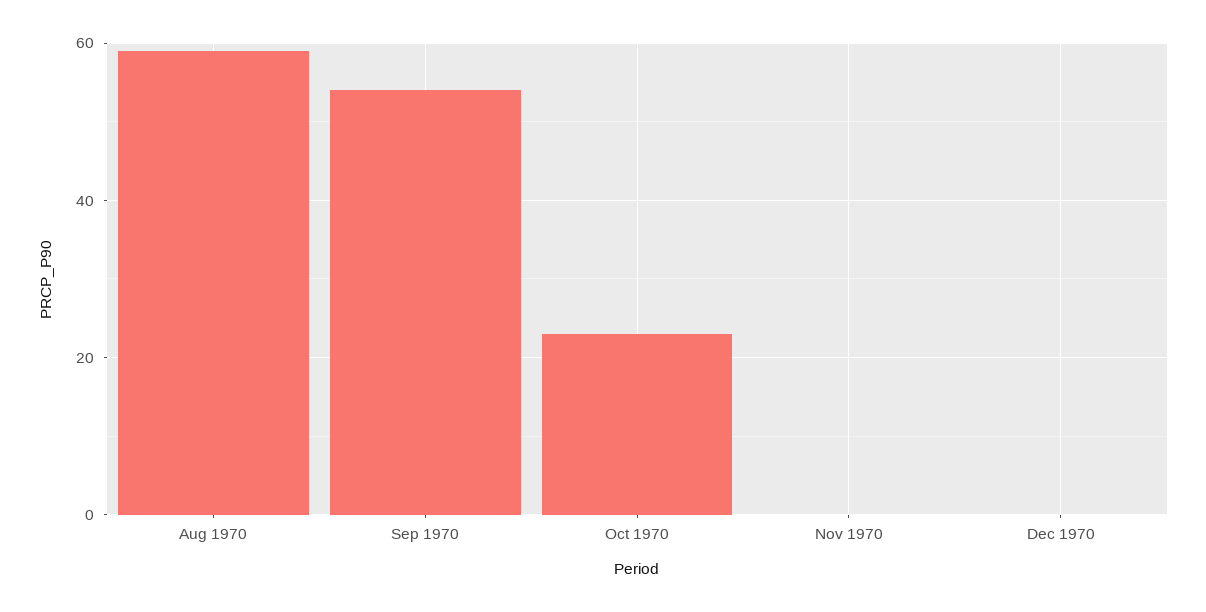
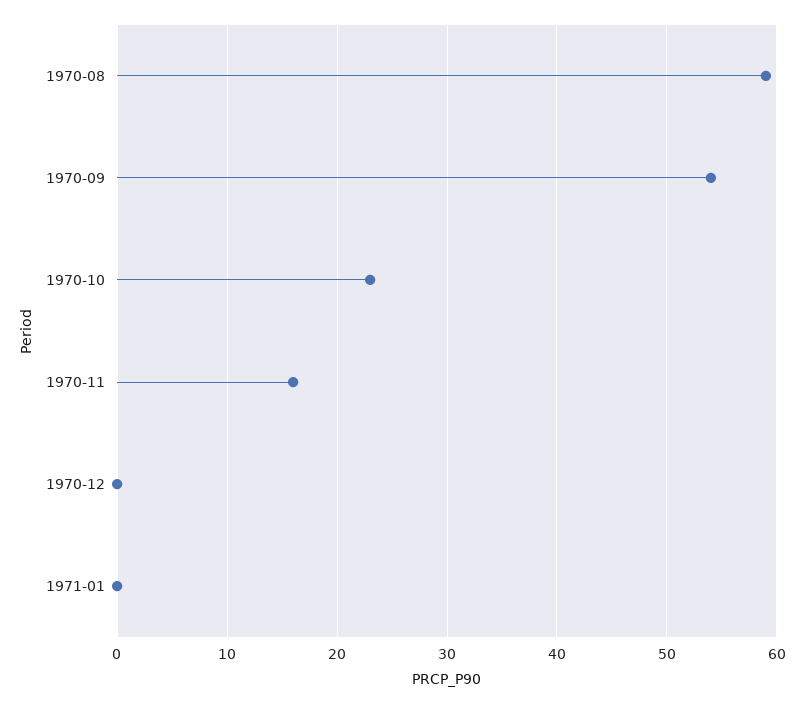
Nov 1970: 0 -> 16
1971-01: none -> 0

